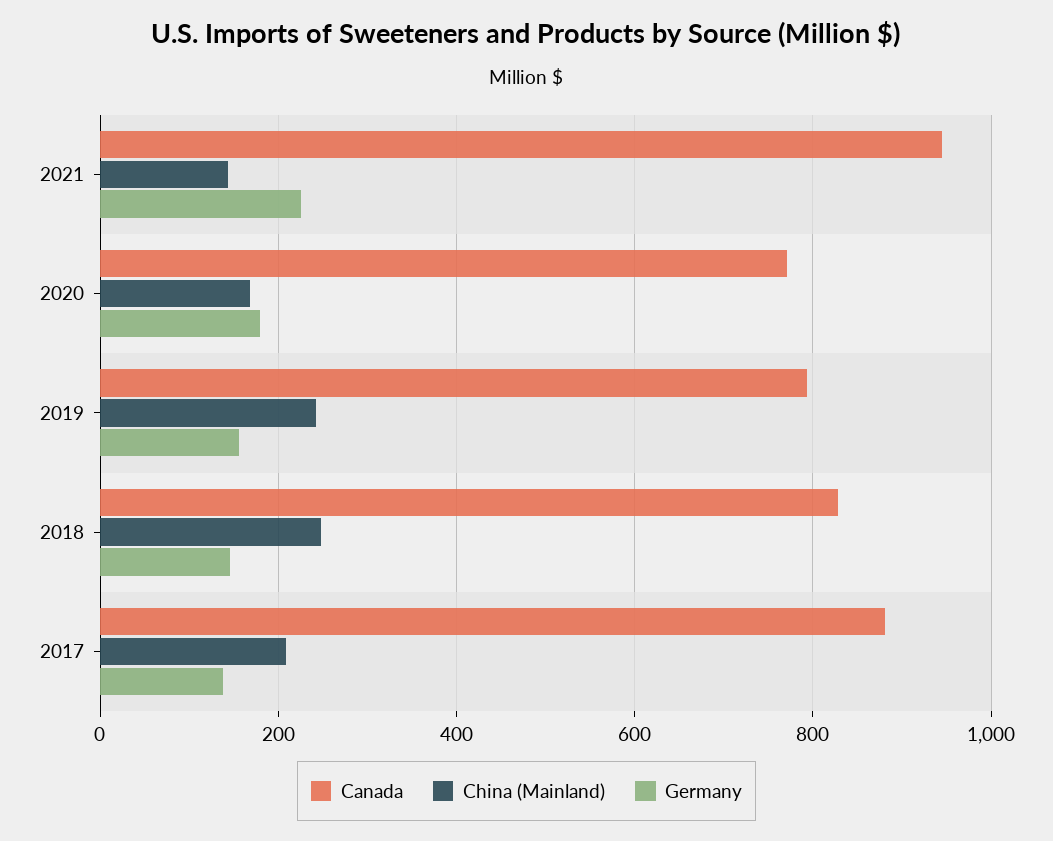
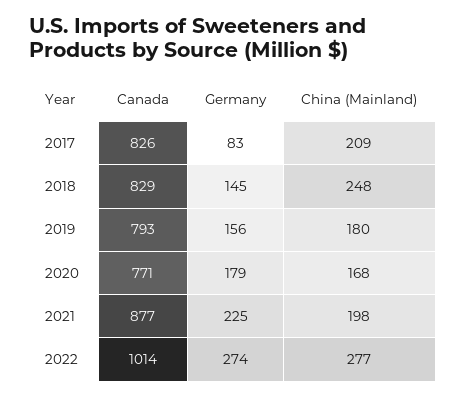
Canada, 2021: 940 -> 877
China (Mainland), 2021: 140 -> 198
China (Mainland), 2019: 240 -> 180
Canada, 2017: 880 -> 826
Germany, 2017: 140 -> 83
Canada, 2022: none -> 1014
Germany, 2022: none -> 274
China (Mainland), 2022: none -> 277

